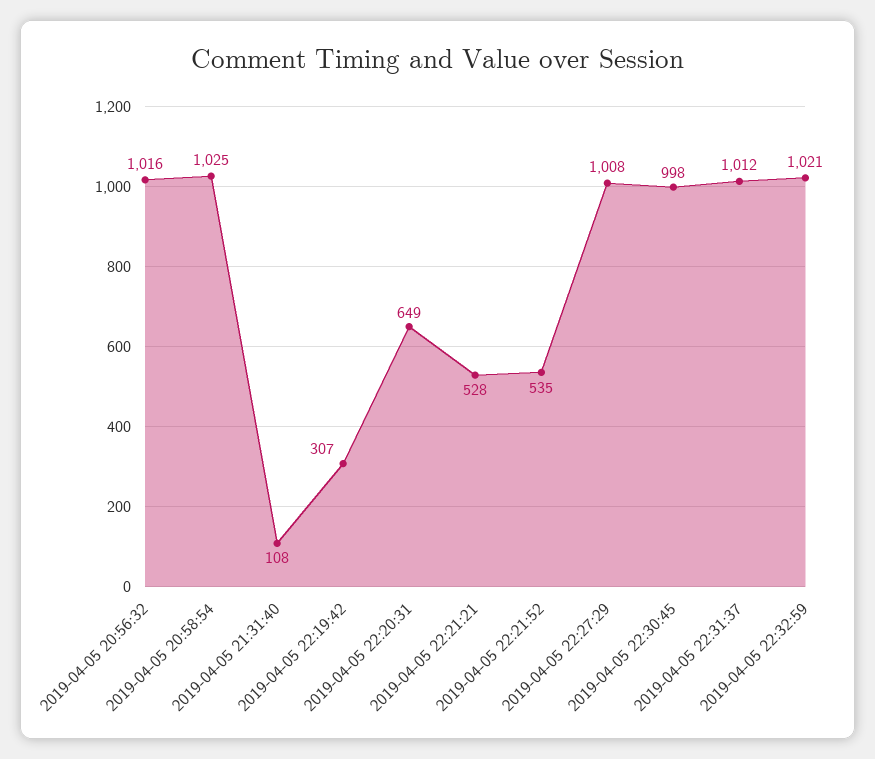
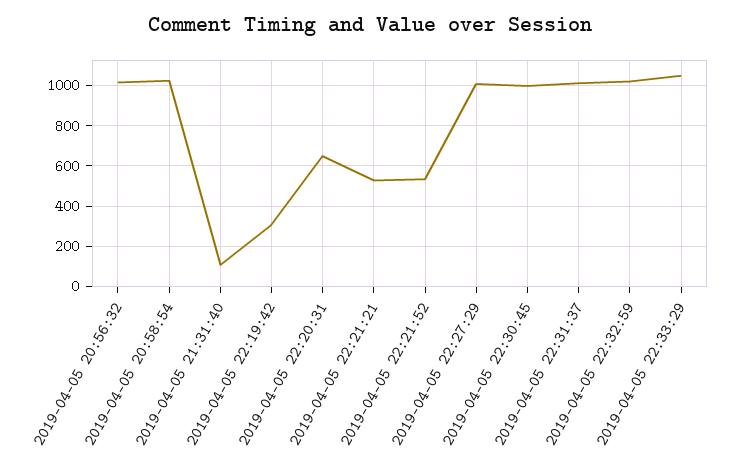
2019-04-05 22:33:29: none -> 1050

